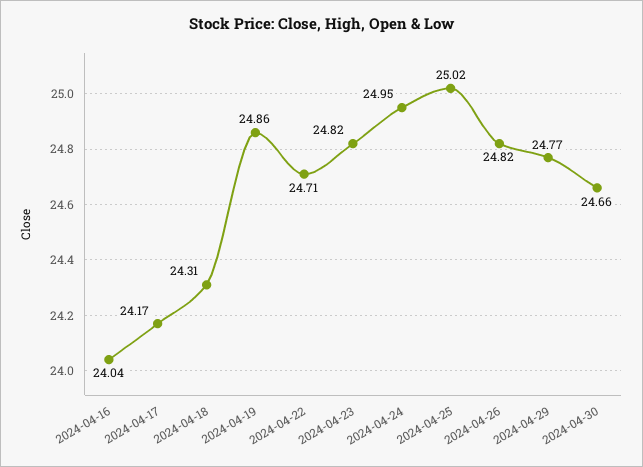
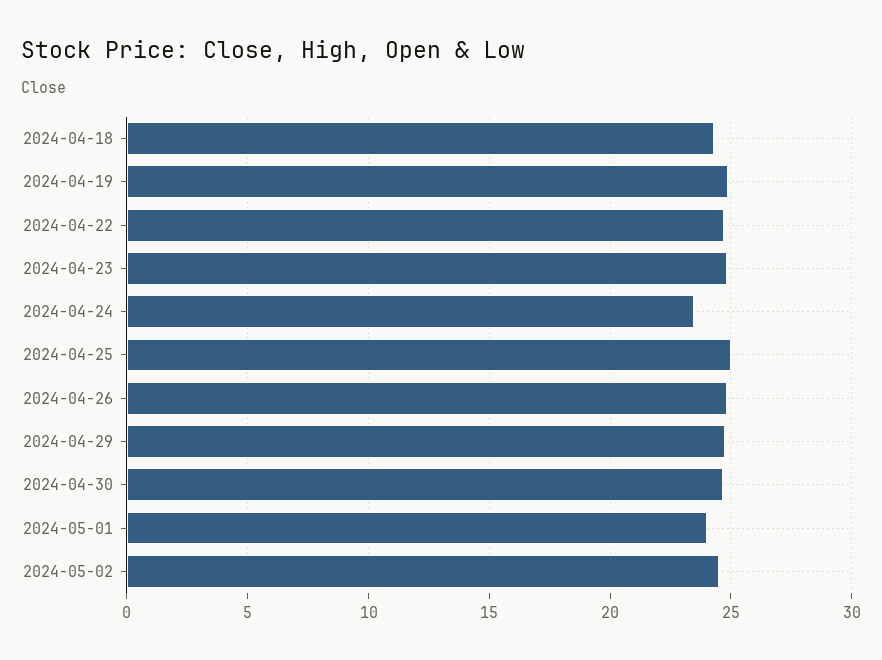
2024-04-16: 24.04 -> none
2024-04-17: 24.17 -> none
2024-04-24: 24.95 -> 23.5
2024-05-01: none -> 24
2024-05-02: none -> 24.5

